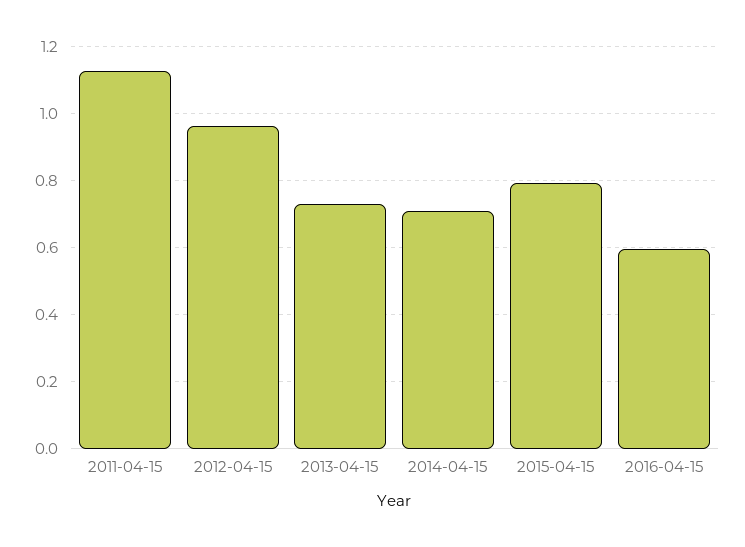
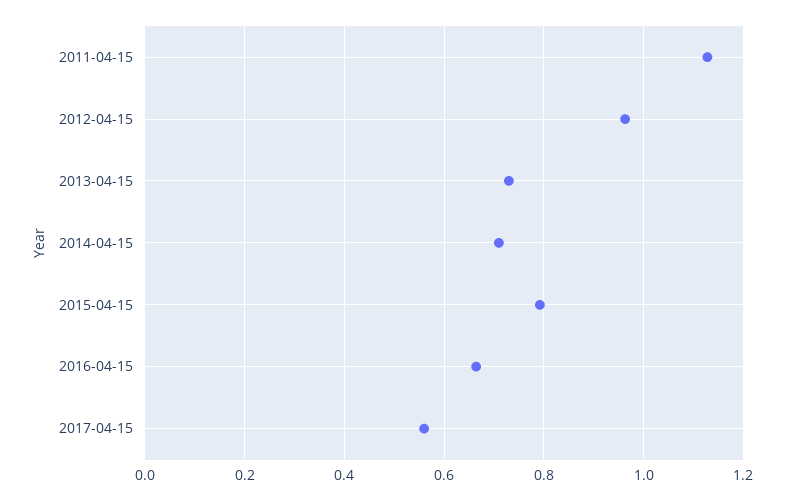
2016-04-15: 0.6 -> 0.66
2017-04-15: none -> 0.56

